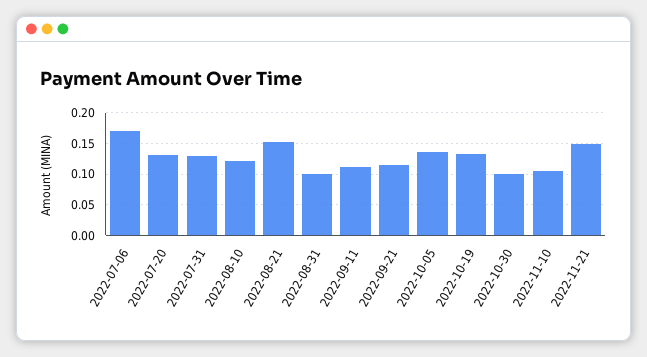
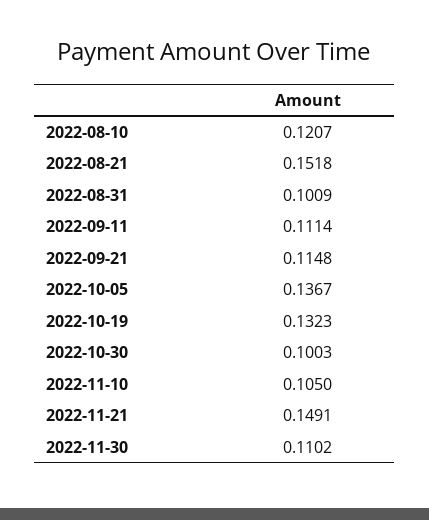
2022-07-06: 0.17 -> none
2022-07-20: 0.13 -> none
2022-07-31: 0.13 -> none
2022-11-30: none -> 0.1102

